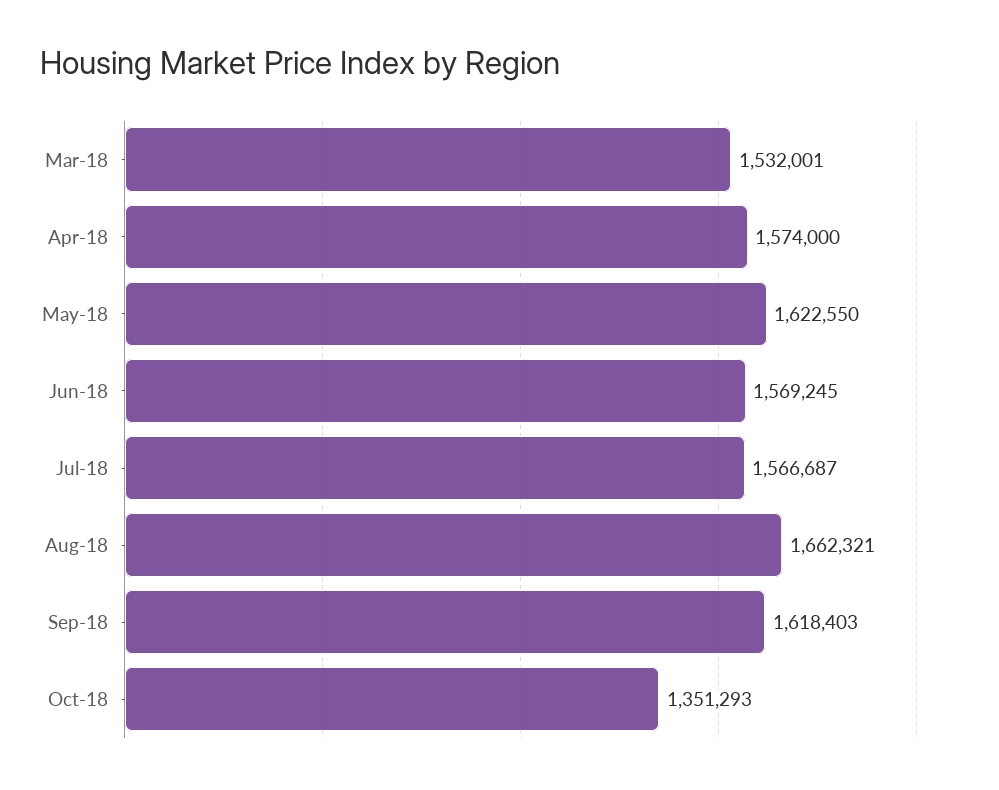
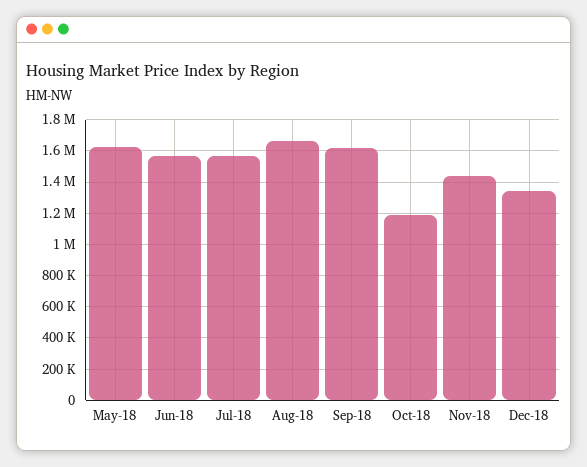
Mar-18: 1532001 -> none
Apr-18: 1574000 -> none
Oct-18: 1351293 -> 1200000
Nov-18: none -> 1450000
Dec-18: none -> 1350000

